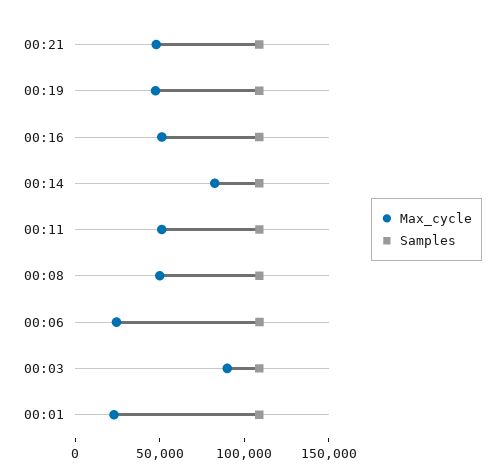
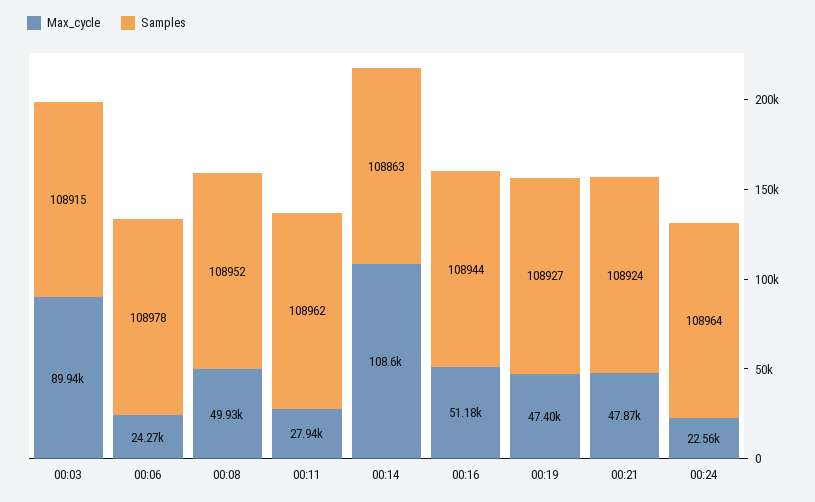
Max_cycle, 00:14: 80000 -> 108600
Max_cycle, 00:11: 50000 -> 27940
Max_cycle, 00:01: 20000 -> none
Samples, 00:01: 110000 -> none
Max_cycle, 00:24: none -> 22560
Samples, 00:24: none -> 108964

